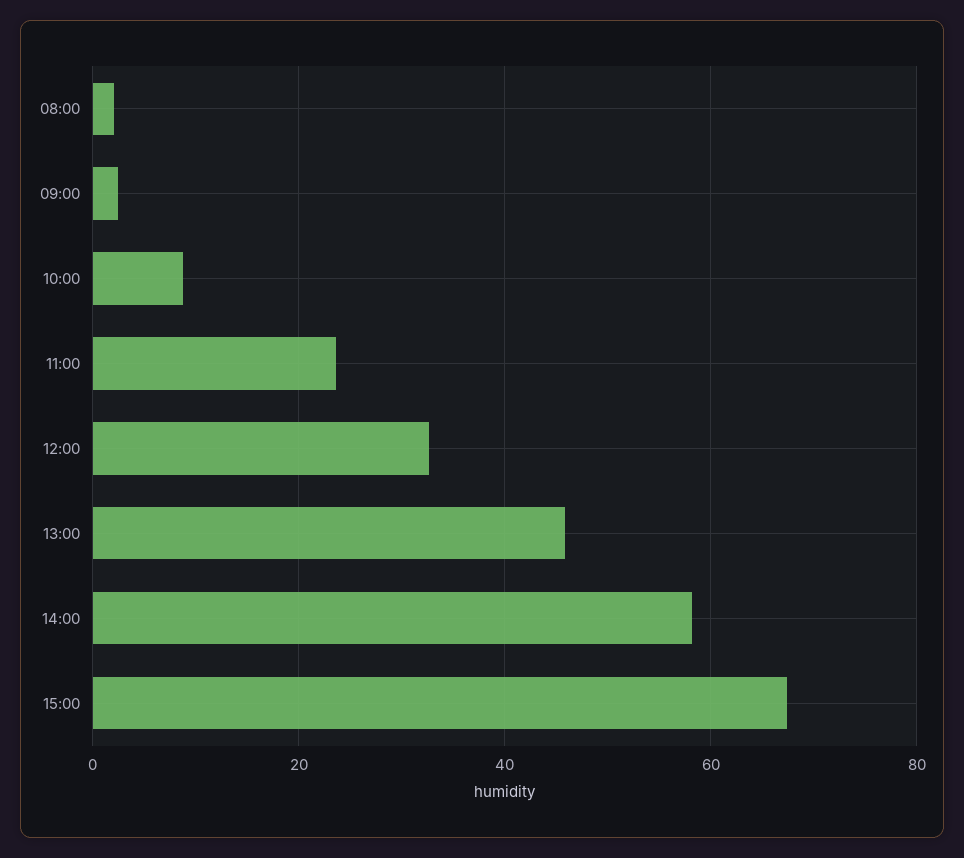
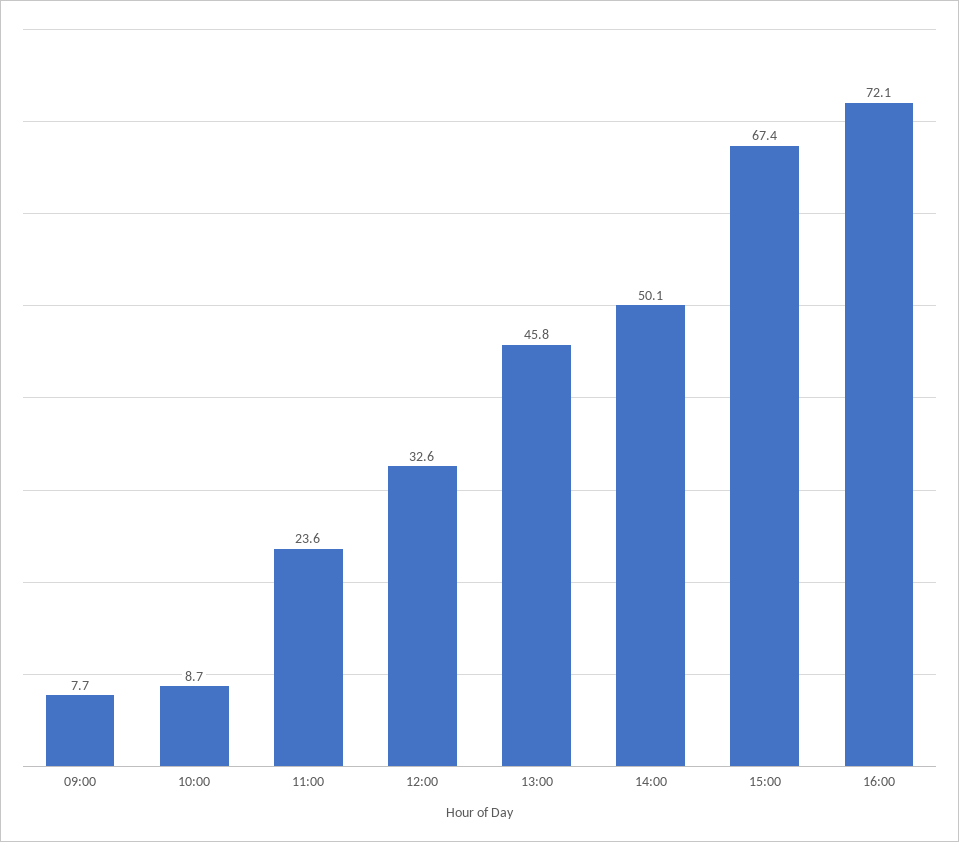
08:00: 2 -> none
09:00: 2 -> 7.7
14:00: 58 -> 50.1
16:00: none -> 72.1

